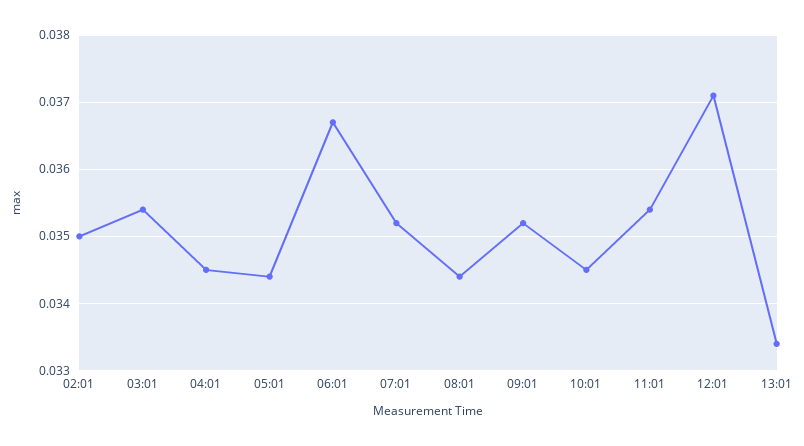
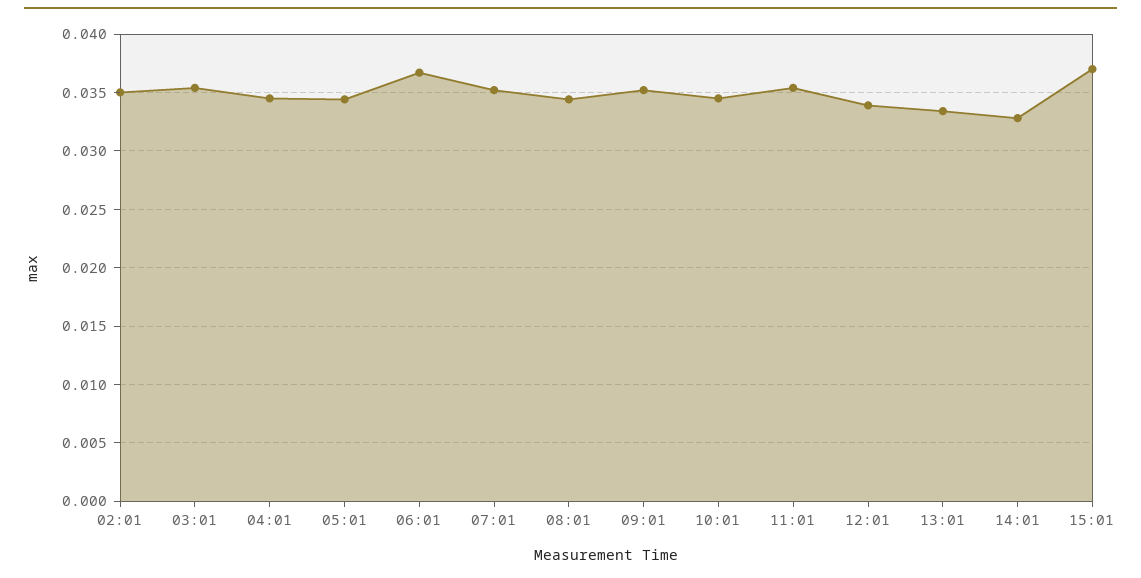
12:01: 0.0371 -> 0.034
14:01: none -> 0.033
15:01: none -> 0.037

